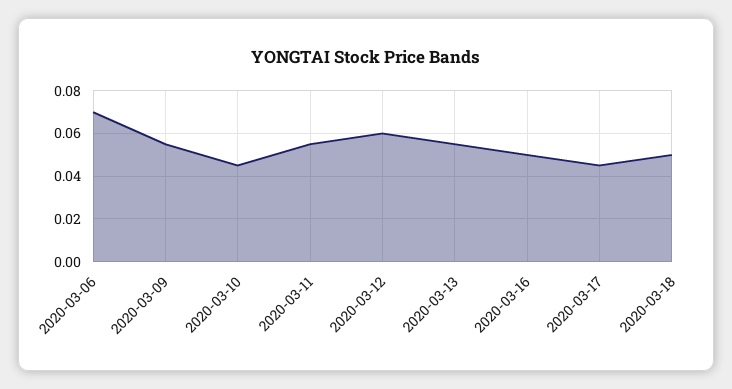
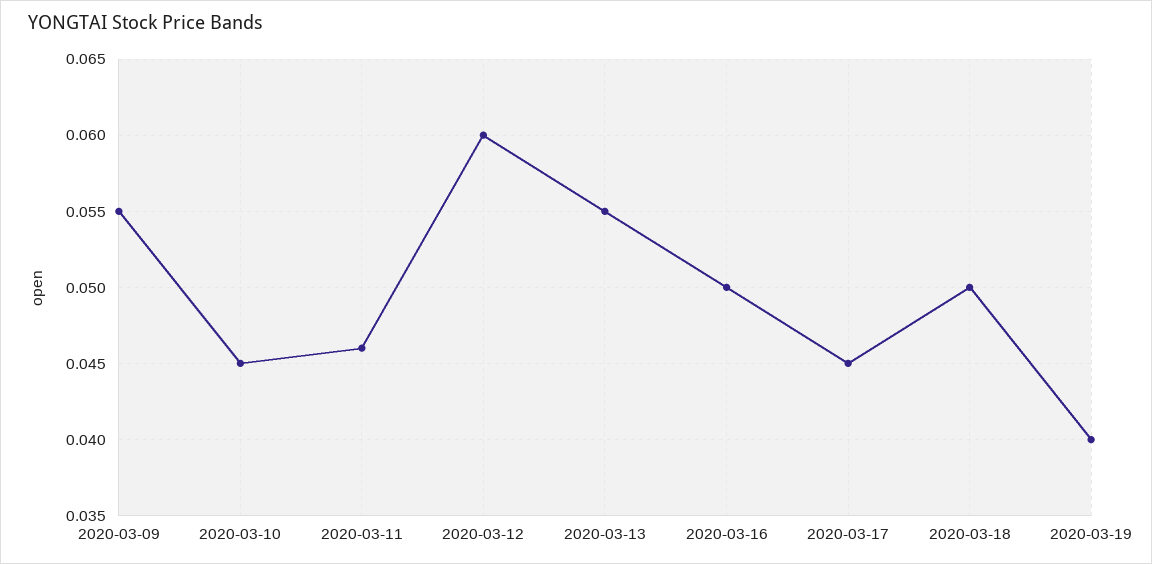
2020-03-06: 0.07 -> none
2020-03-11: 0.055 -> 0.046
2020-03-19: none -> 0.04

